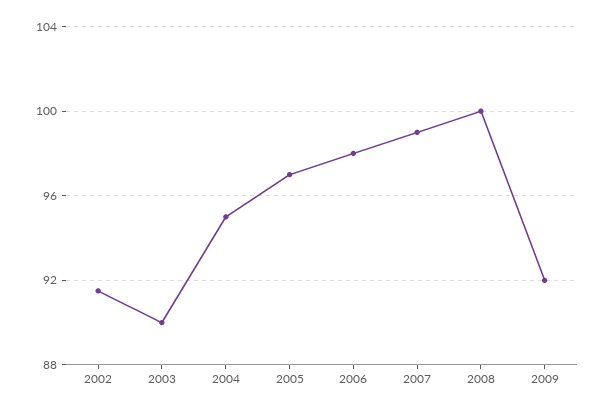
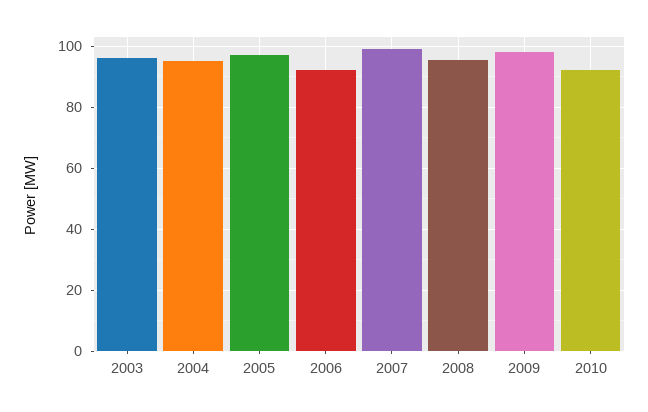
2002: 91.5 -> none
2003: 90 -> 96
2006: 98 -> 92
2008: 100 -> 96
2009: 92 -> 98
2010: none -> 92

